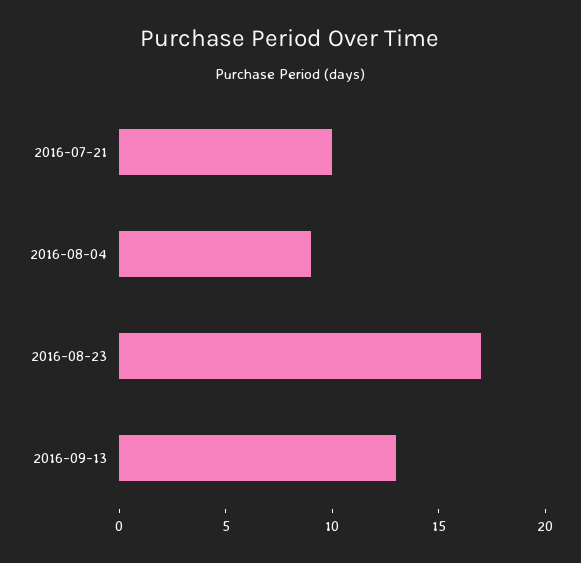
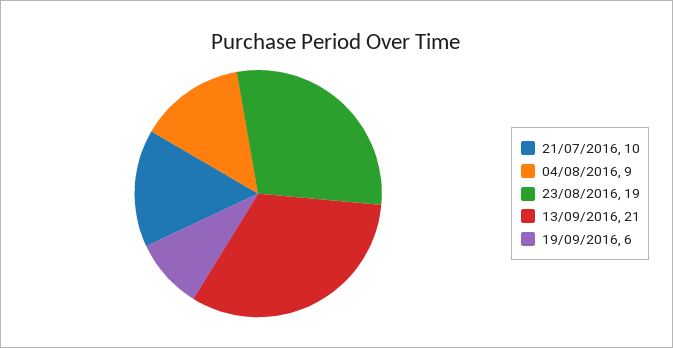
2016-08-23: 17 -> 19
2016-09-13: 13 -> 21
19/09/2016: none -> 6

